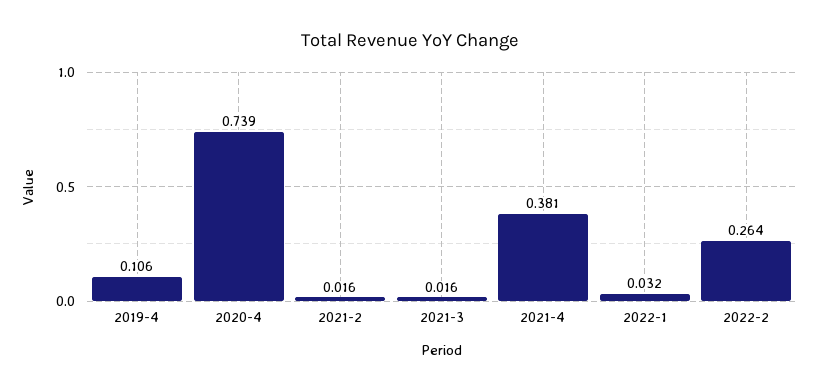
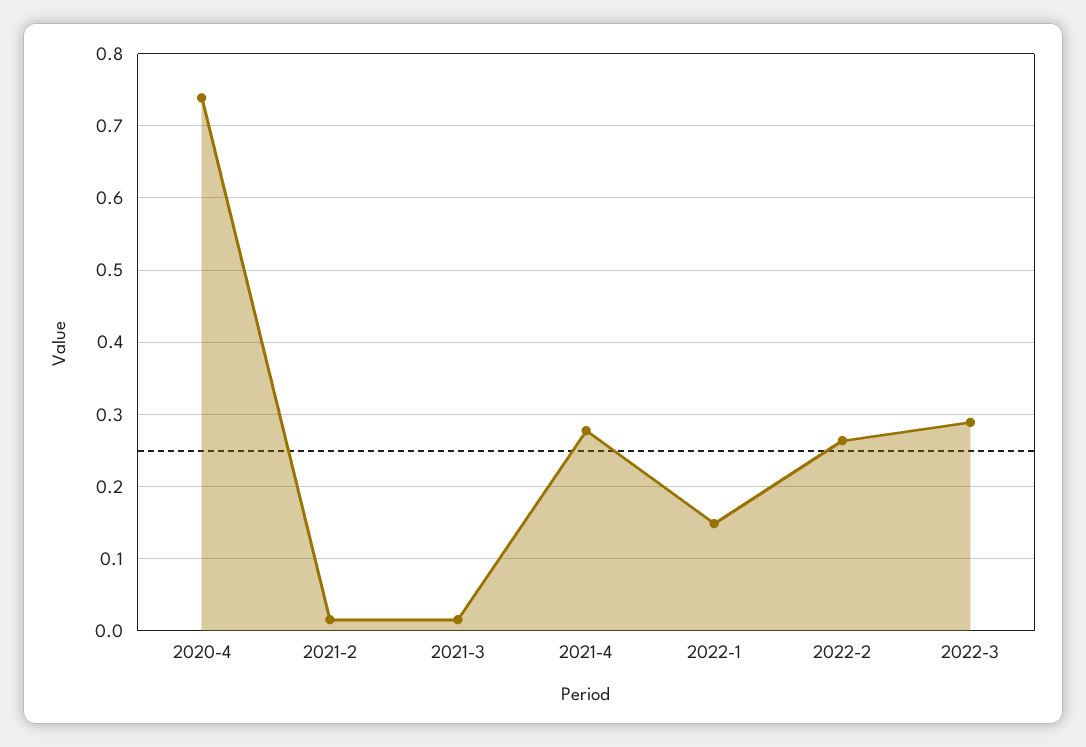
2019-4: 0.106 -> none
2021-4: 0.381 -> 0.28
2022-1: 0.032 -> 0.15
2022-3: none -> 0.29

